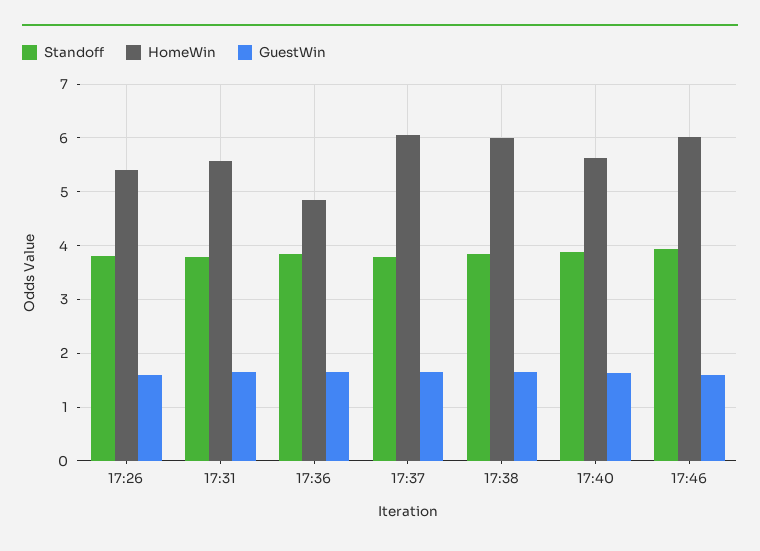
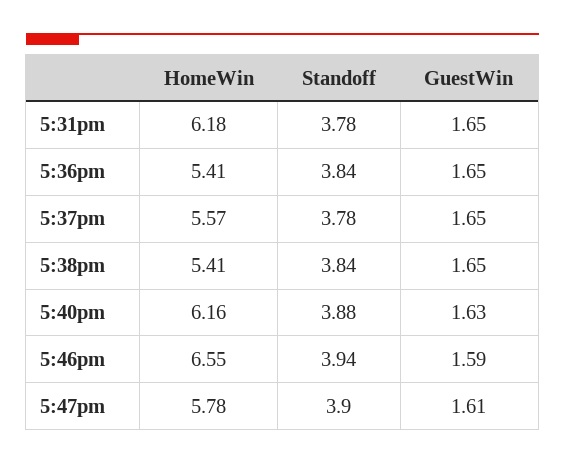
Standoff, 17:26: 3.8 -> none
HomeWin, 17:26: 5.4 -> none
GuestWin, 17:26: 1.6 -> none
HomeWin, 17:31: 5.6 -> 6.18
HomeWin, 17:36: 4.8 -> 5.41
HomeWin, 17:37: 6 -> 5.57
HomeWin, 17:38: 6 -> 5.41
HomeWin, 17:40: 5.6 -> 6.16
HomeWin, 17:46: 6 -> 6.55
HomeWin, 5:47pm: none -> 5.78
Standoff, 5:47pm: none -> 3.9
GuestWin, 5:47pm: none -> 1.61

